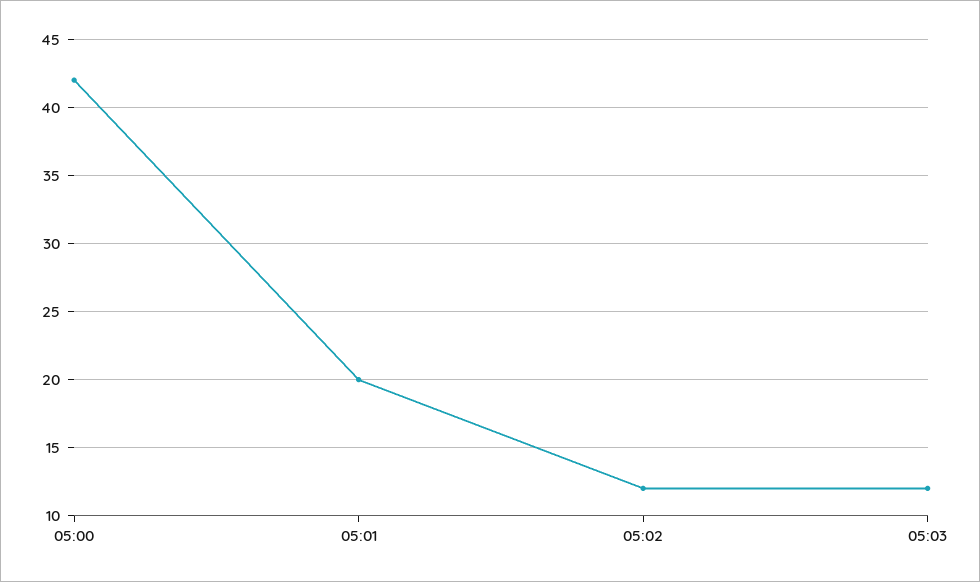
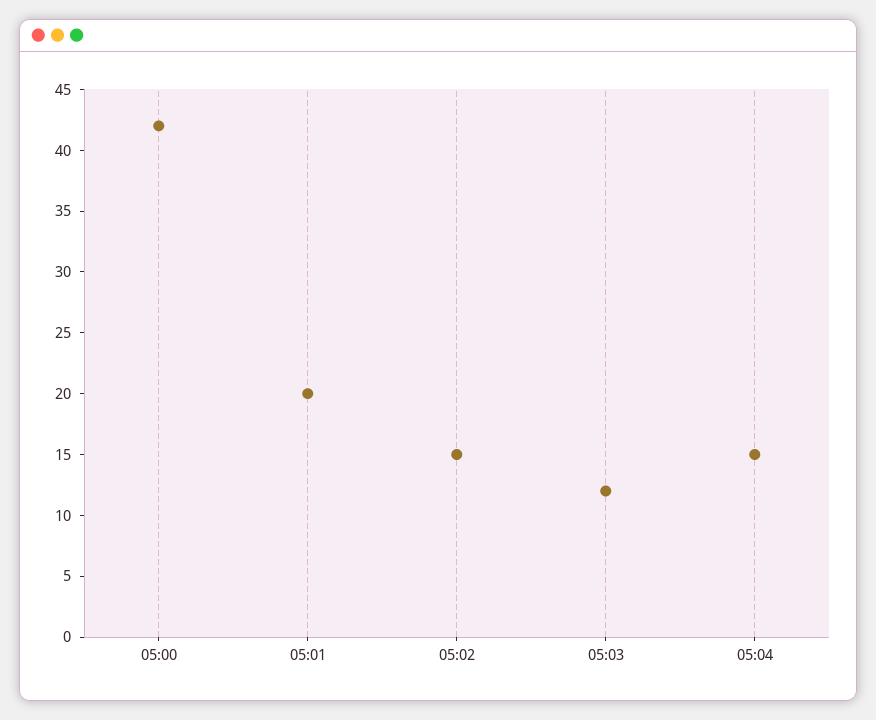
05:02: 12 -> 15
05:04: none -> 15

